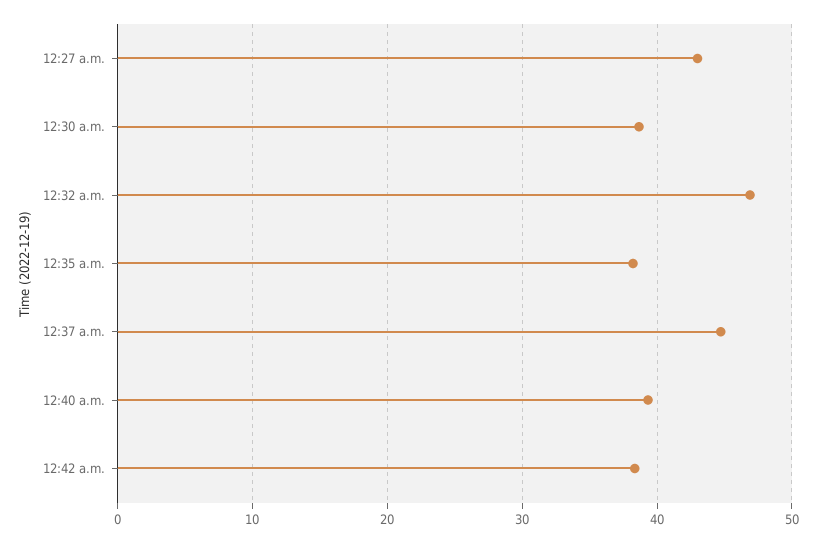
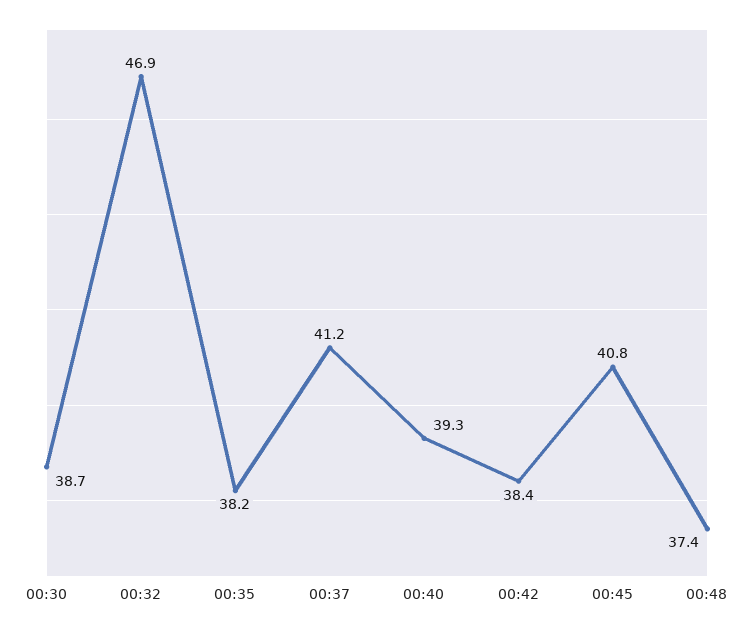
12:27 a.m.: 43 -> none
12:37 a.m.: 45 -> 41.2
00:45: none -> 40.8
00:48: none -> 37.4

